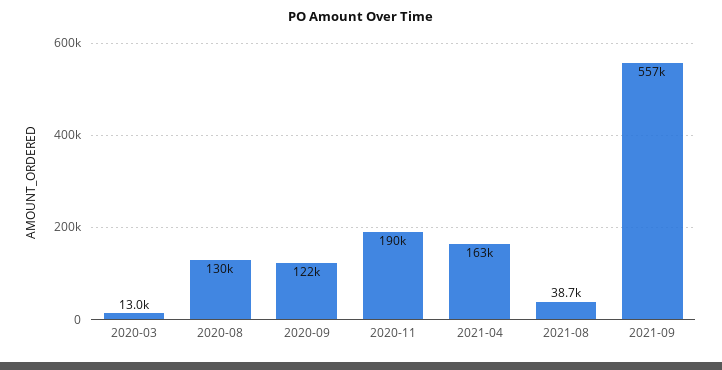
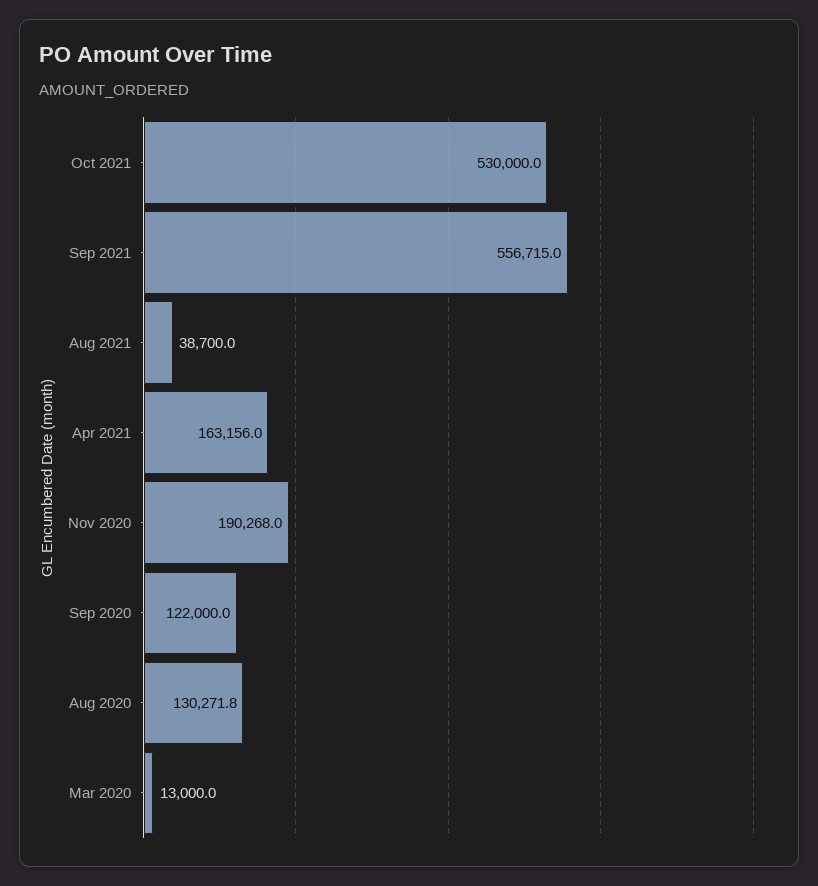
Oct 2021: none -> 530000

